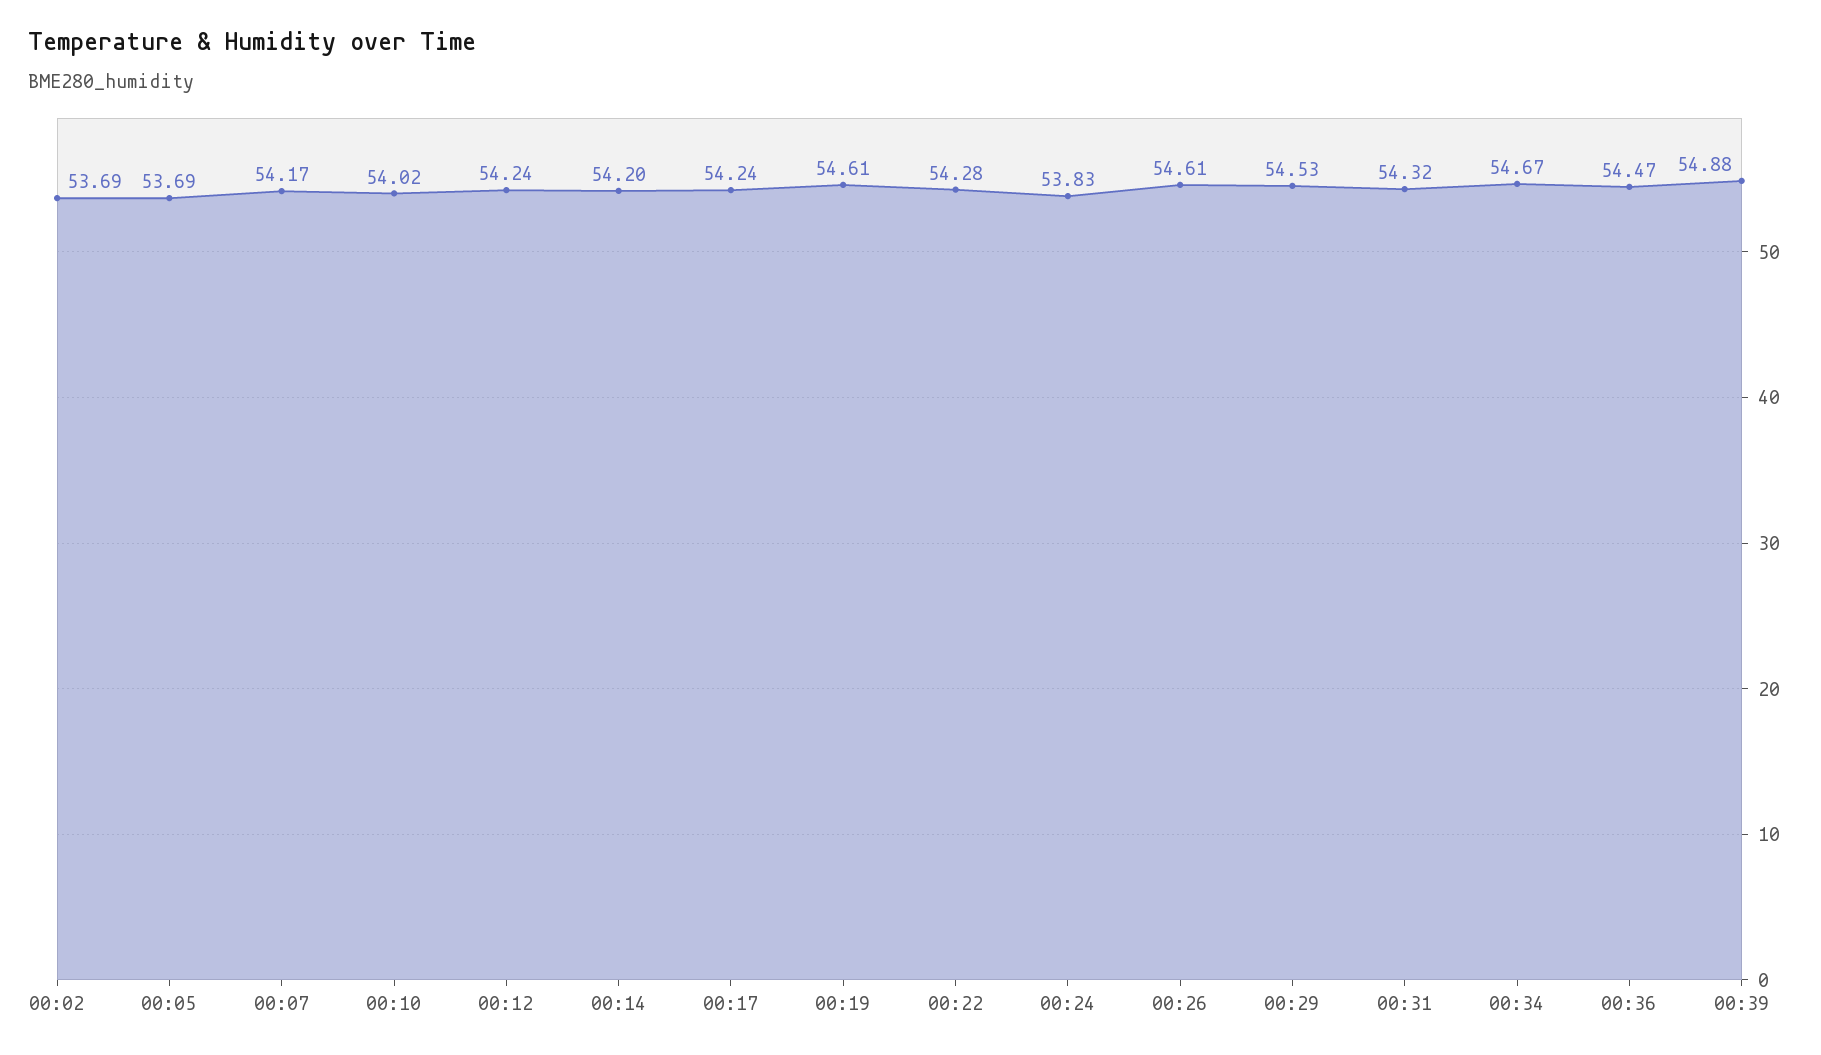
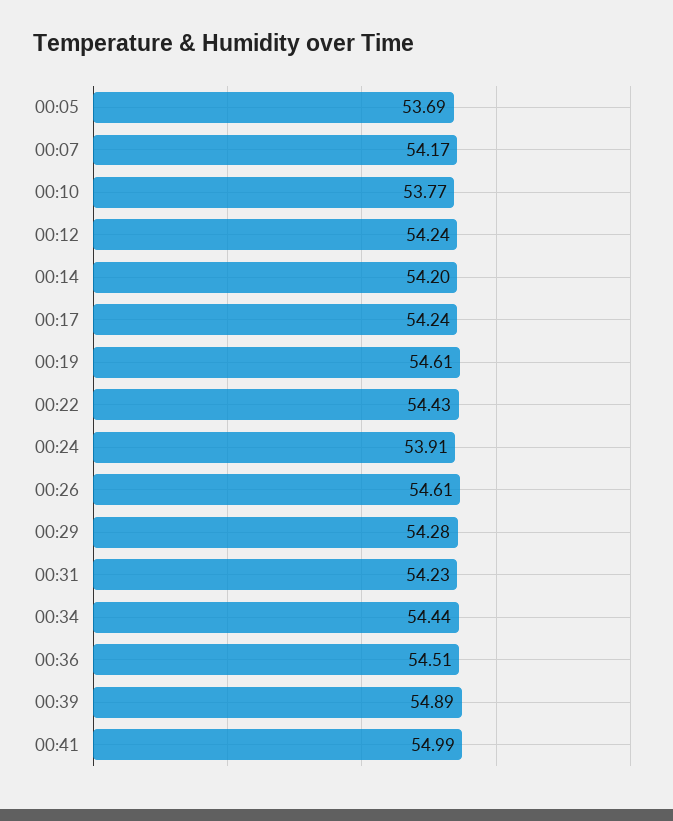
00:02: 53.69 -> none
00:10: 54.02 -> 53.77
00:22: 54.28 -> 54.43
00:24: 53.83 -> 53.91
00:29: 54.53 -> 54.28
00:31: 54.32 -> 54.23
00:34: 54.67 -> 54.44
00:36: 54.47 -> 54.51
00:39: 54.88 -> 54.89
00:41: none -> 54.99

